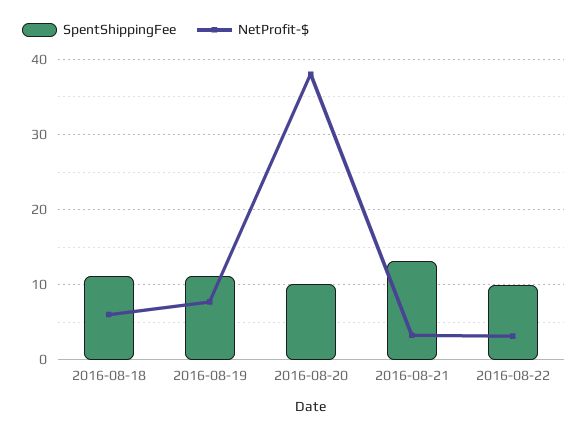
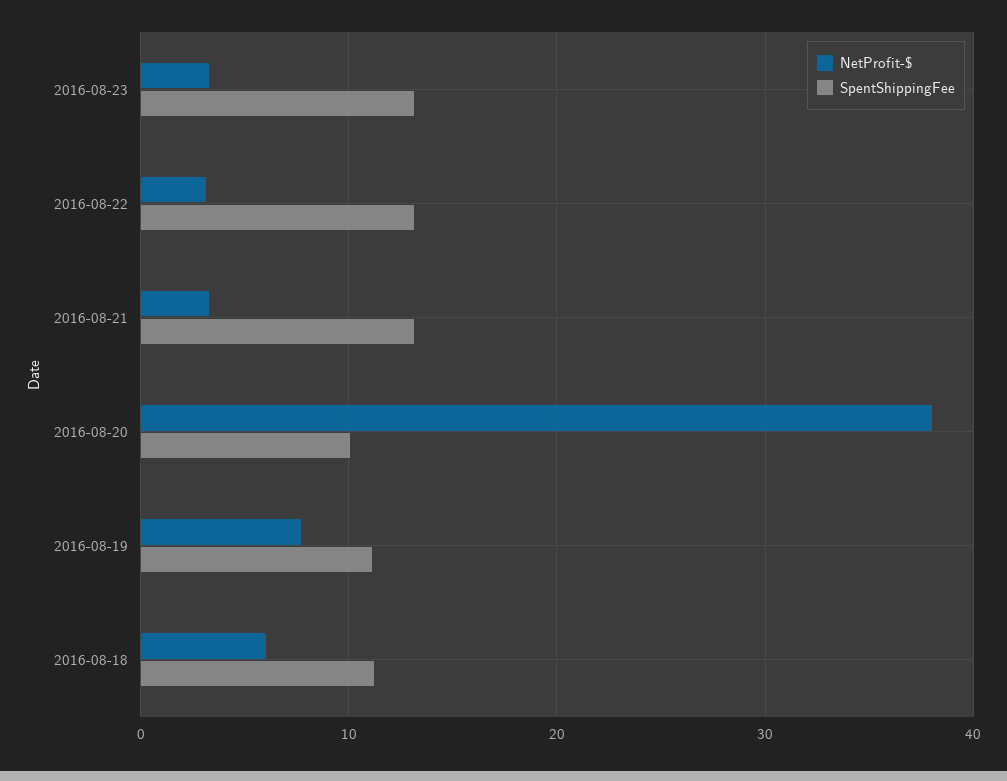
SpentShippingFee, 2016-08-22: 10 -> 13
NetProfit-$, 2016-08-23: none -> 3
SpentShippingFee, 2016-08-23: none -> 13

